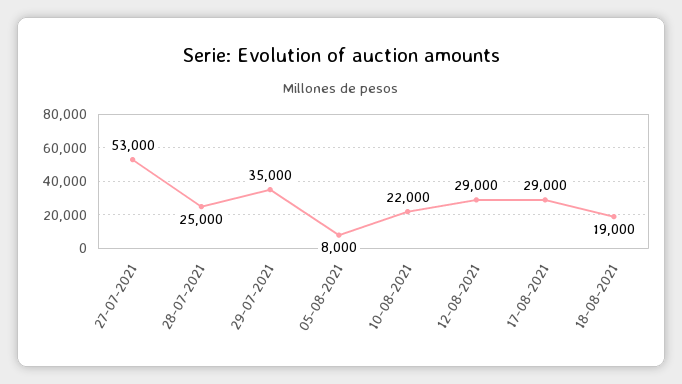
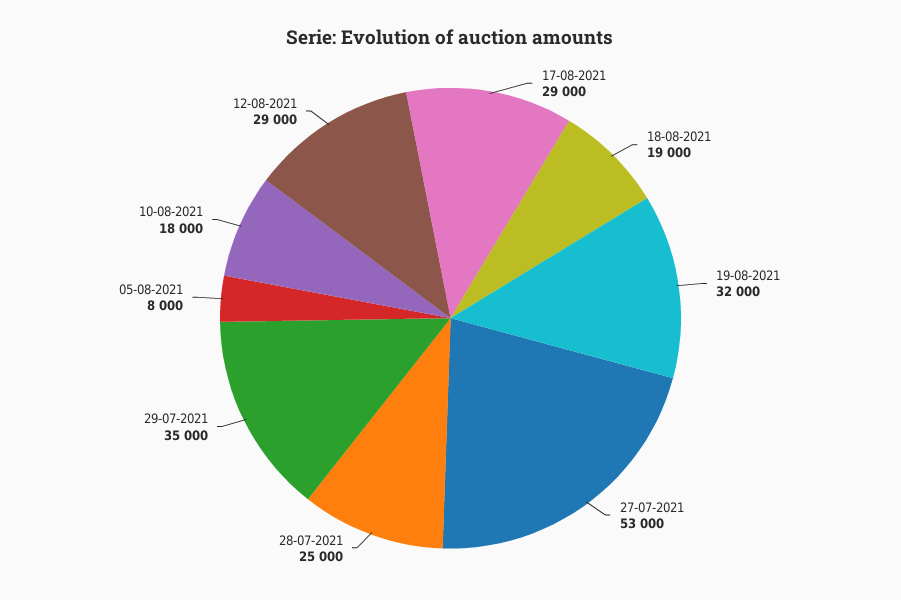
10-08-2021: 22000 -> 18000
19-08-2021: none -> 32000

